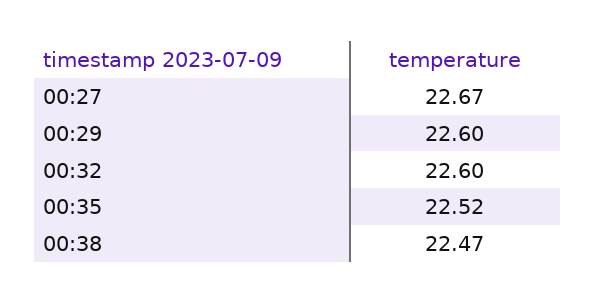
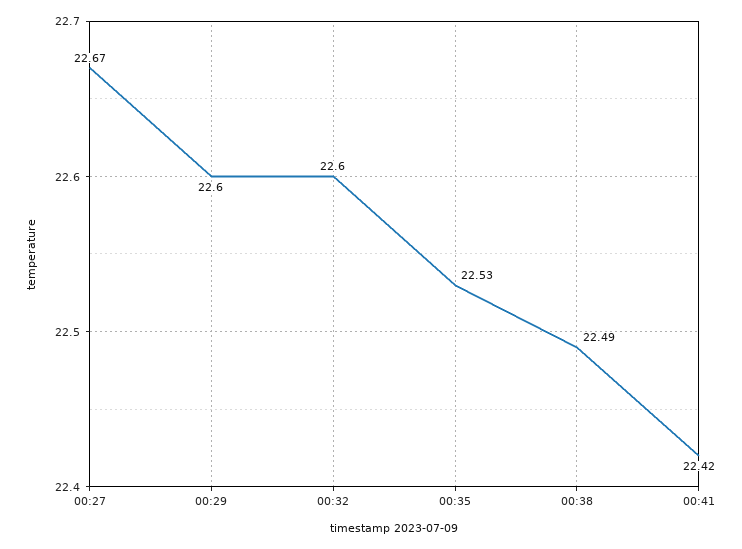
00:35: 22.52 -> 22.53
00:38: 22.47 -> 22.49
00:41: none -> 22.42

